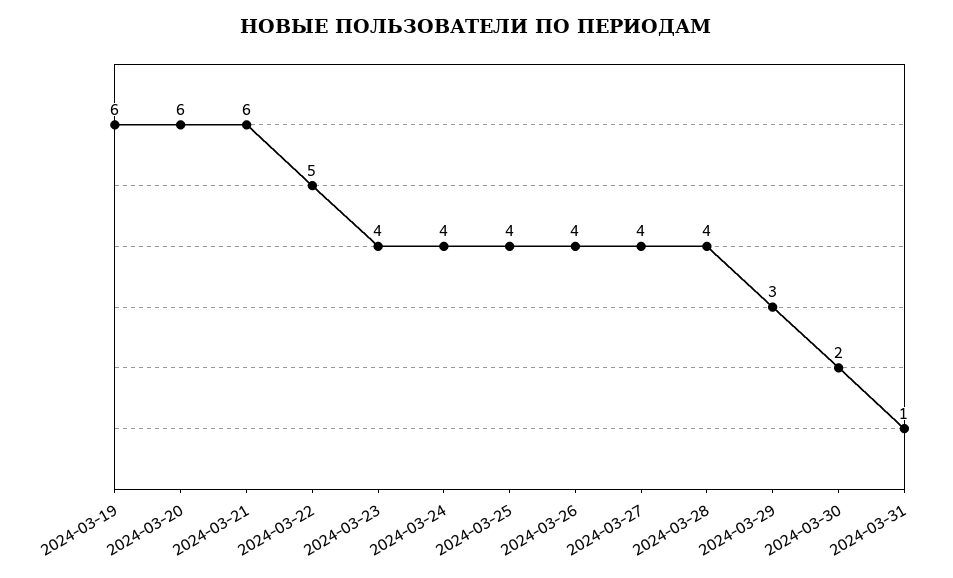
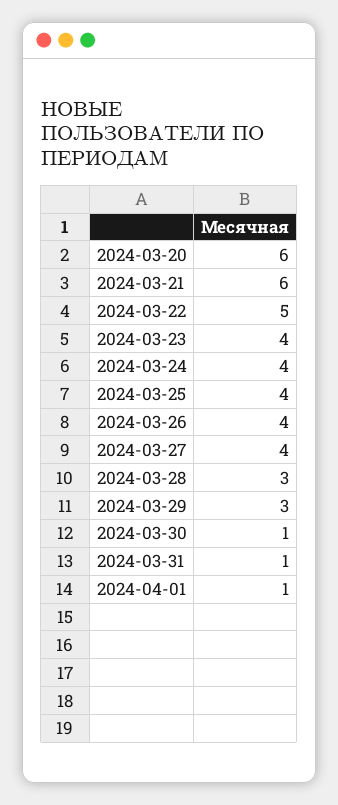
2024-03-19: 6 -> none
2024-03-28: 4 -> 3
2024-03-30: 2 -> 1
2024-04-01: none -> 1

